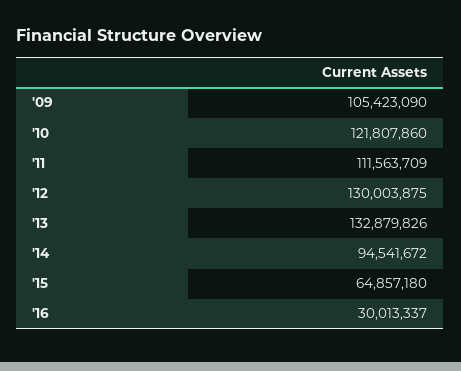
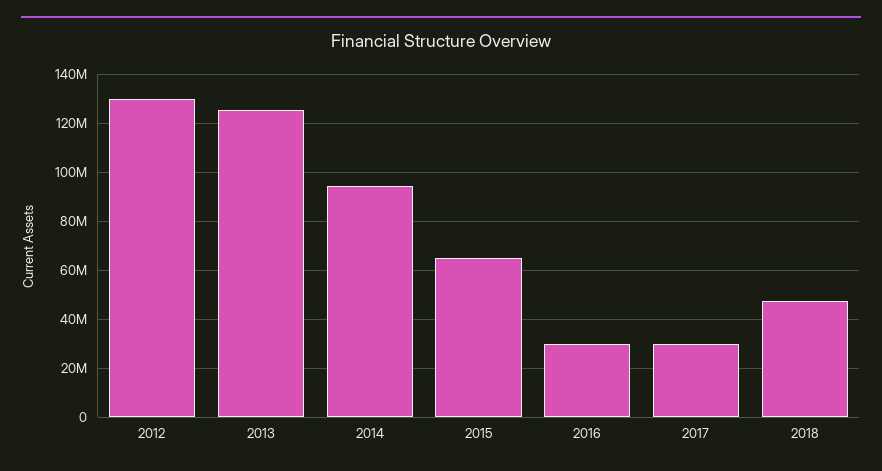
'09: 105423090 -> none
'10: 121807860 -> none
'11: 111563709 -> none
'13: 132879826 -> 125000000
2017: none -> 30000000
2018: none -> 47500000

